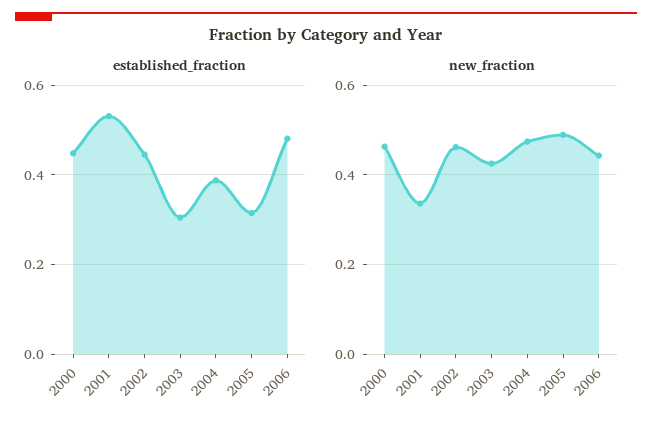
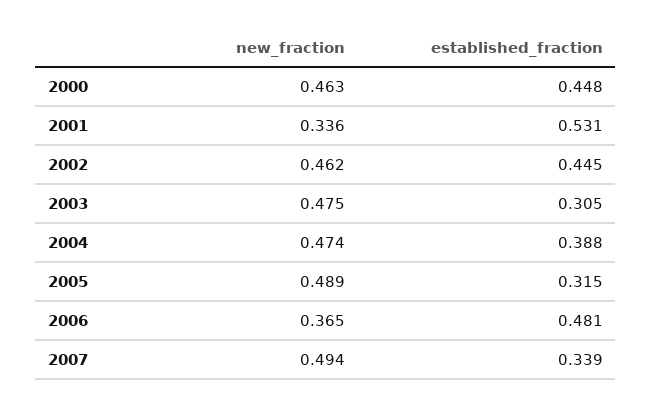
new_fraction, 2003: 0.42 -> 0.475
new_fraction, 2006: 0.44 -> 0.365
new_fraction, 2007: none -> 0.494
established_fraction, 2007: none -> 0.339

